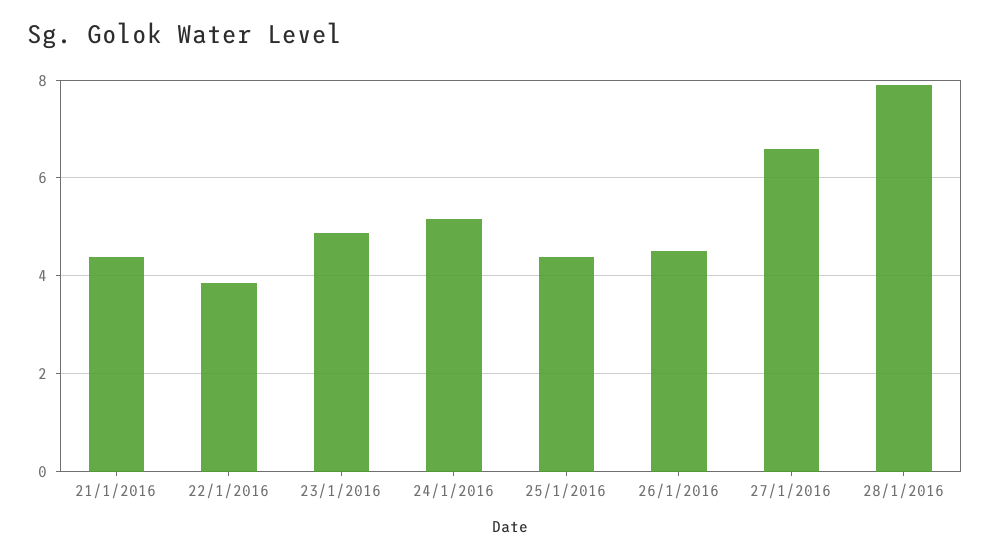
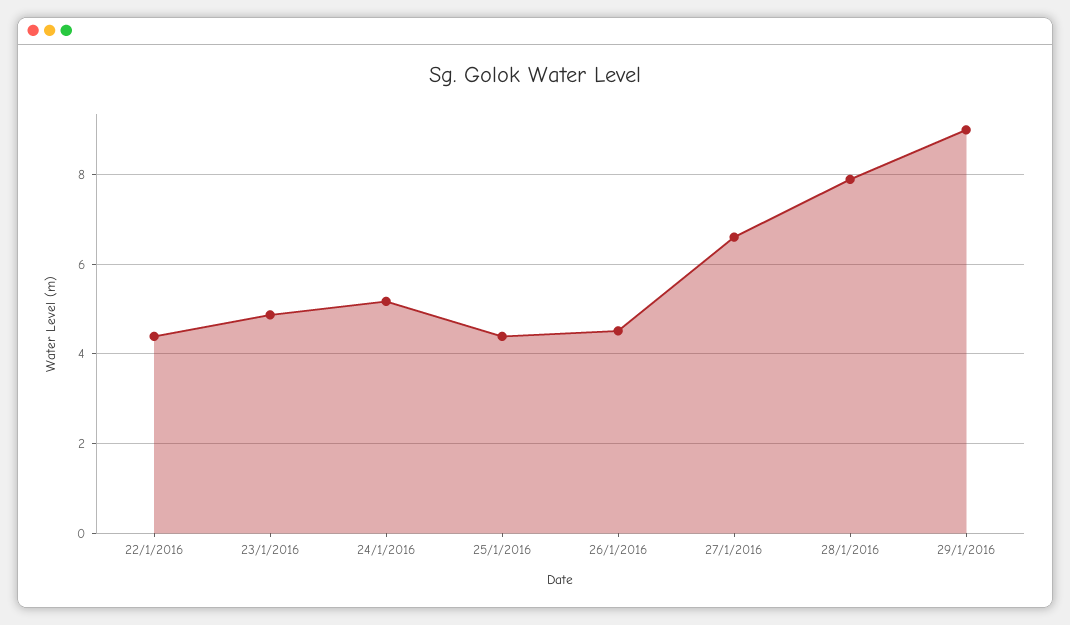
21/1/2016: 4.4 -> none
22/1/2016: 3.8 -> 4.4
29/1/2016: none -> 9

